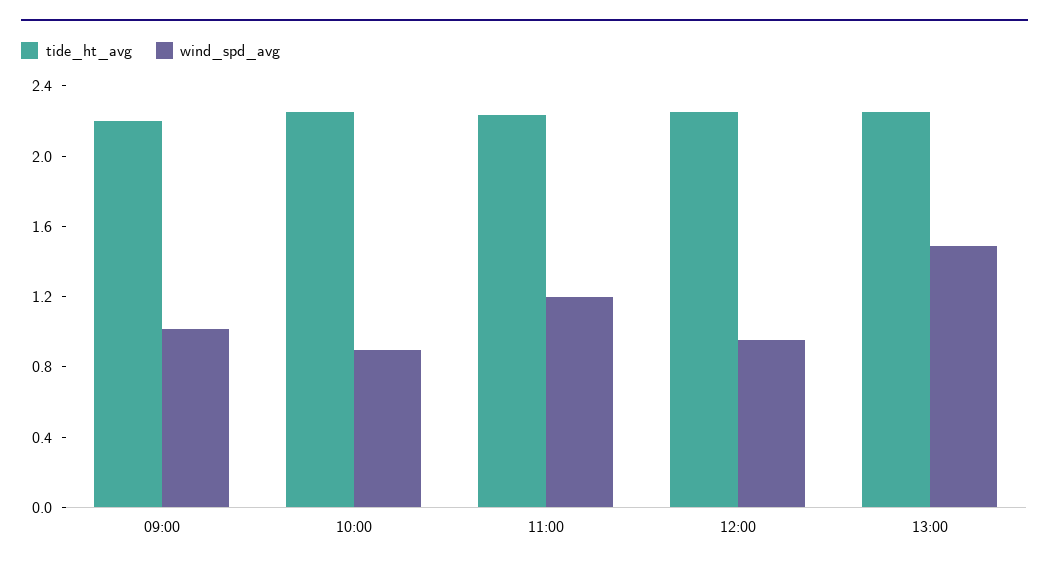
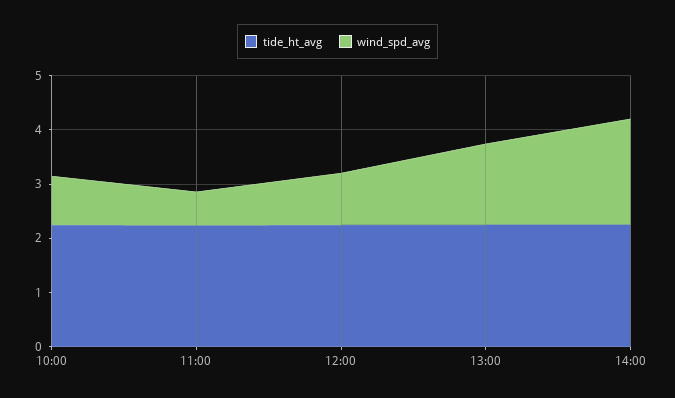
tide_ht_avg, 09:00: 2.2 -> none
wind_spd_avg, 09:00: 1 -> none
wind_spd_avg, 11:00: 1.2 -> 0.6
tide_ht_avg, 14:00: none -> 2.2
wind_spd_avg, 14:00: none -> 2

